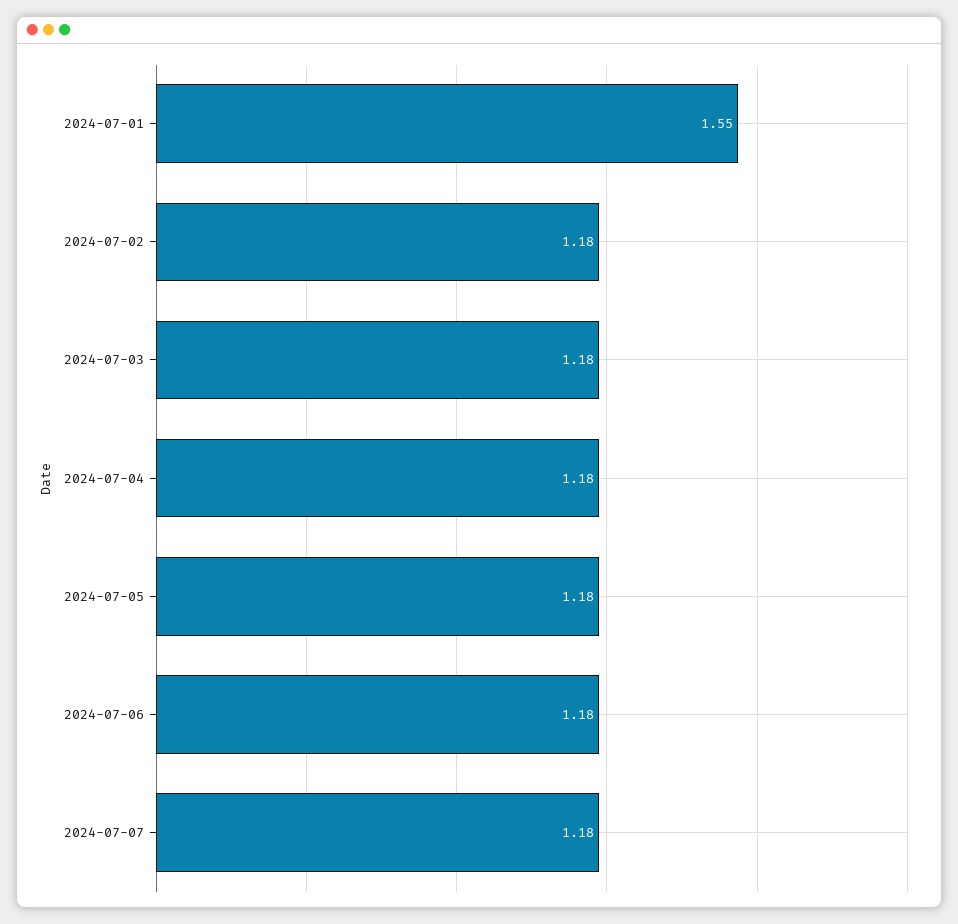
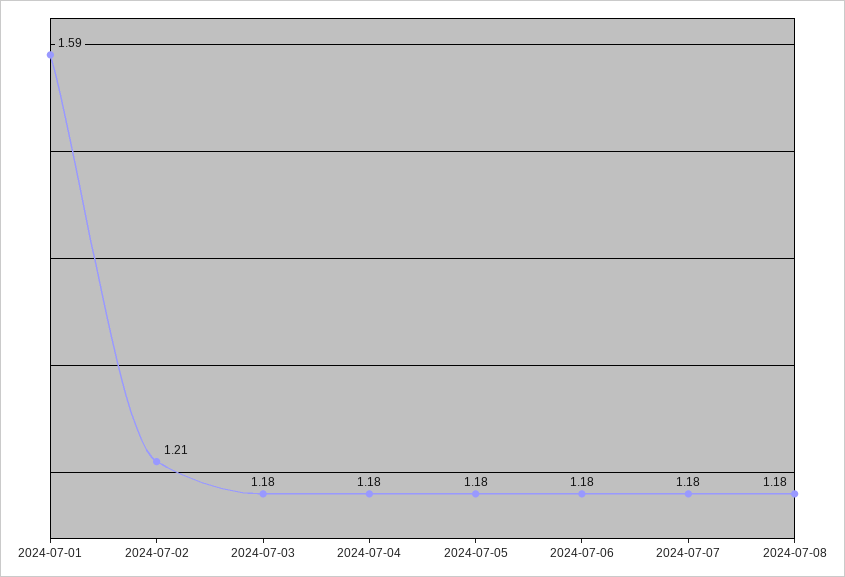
2024-07-01: 1.55 -> 1.59
2024-07-02: 1.18 -> 1.21
2024-07-08: none -> 1.18

